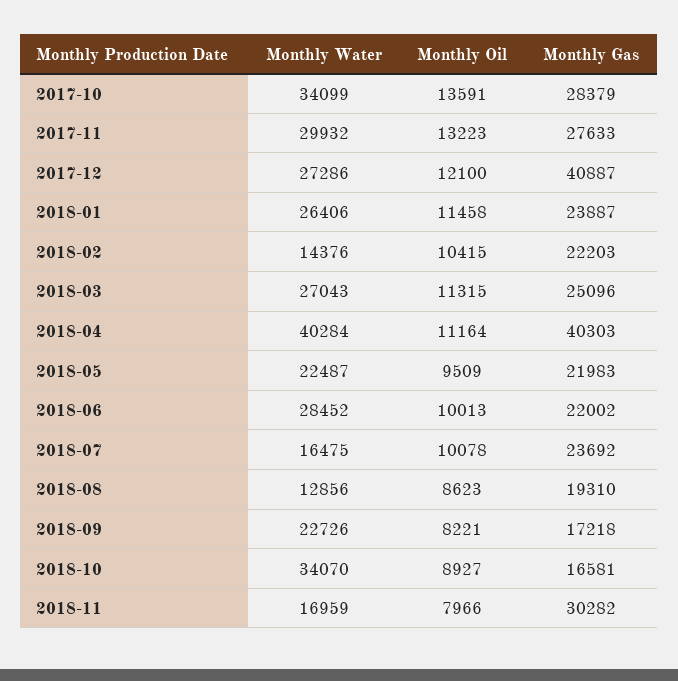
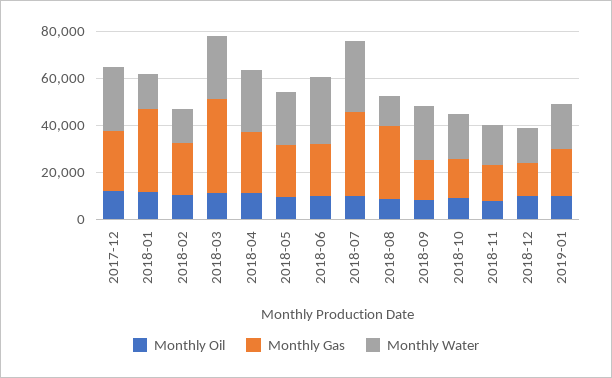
Monthly Water, 2017-10: 34099 -> none
Monthly Oil, 2017-10: 13591 -> none
Monthly Gas, 2017-10: 28379 -> none
Monthly Water, 2017-11: 29932 -> none
Monthly Oil, 2017-11: 13223 -> none
Monthly Gas, 2017-11: 27633 -> none
Monthly Gas, 2017-12: 40887 -> 25000
Monthly Water, 2018-01: 26406 -> 15000
Monthly Gas, 2018-01: 23887 -> 35000
Monthly Gas, 2018-03: 25096 -> 40000
Monthly Water, 2018-04: 40284 -> 25000
Monthly Gas, 2018-04: 40303 -> 25000
Monthly Water, 2018-07: 16475 -> 30000
Monthly Gas, 2018-07: 23692 -> 35000
Monthly Gas, 2018-08: 19310 -> 30000
Monthly Water, 2018-10: 34070 -> 20000
Monthly Gas, 2018-11: 30282 -> 15000
Monthly Oil, 2018-12: none -> 10000
Monthly Gas, 2018-12: none -> 15000
Monthly Water, 2018-12: none -> 15000
Monthly Oil, 2019-01: none -> 10000
Monthly Gas, 2019-01: none -> 20000
Monthly Water, 2019-01: none -> 20000

